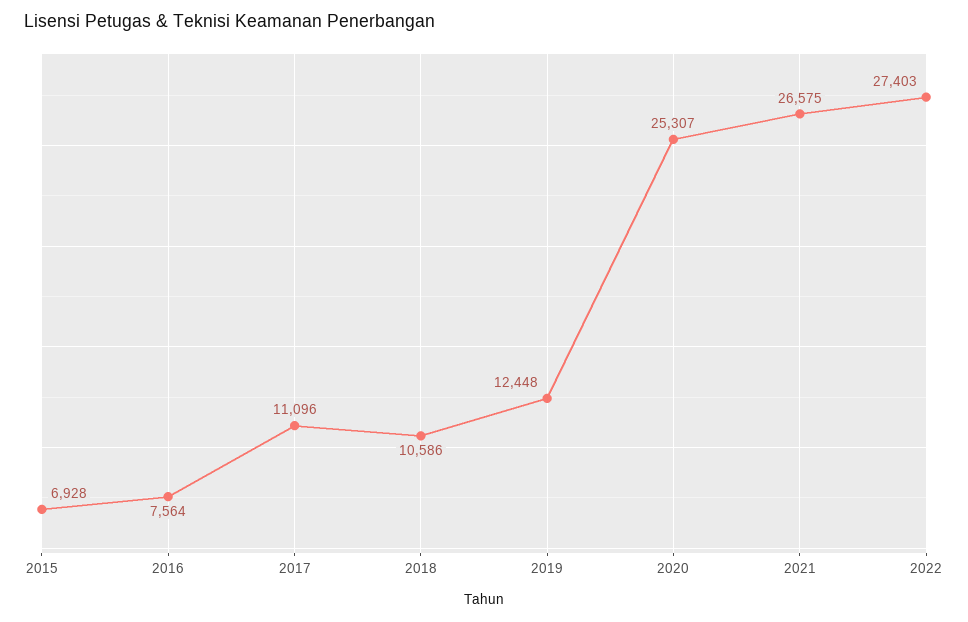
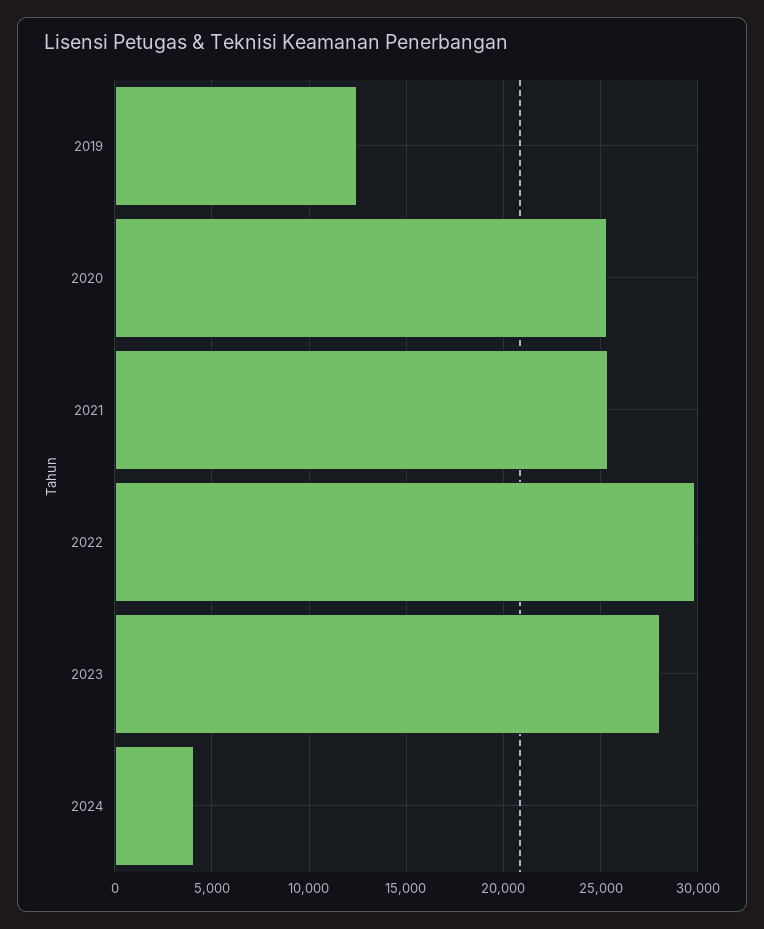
2015: 6928 -> none
2016: 7564 -> none
2017: 11096 -> none
2018: 10586 -> none
2021: 26575 -> 25500
2022: 27403 -> 30000
2023: none -> 28000
2024: none -> 4000

